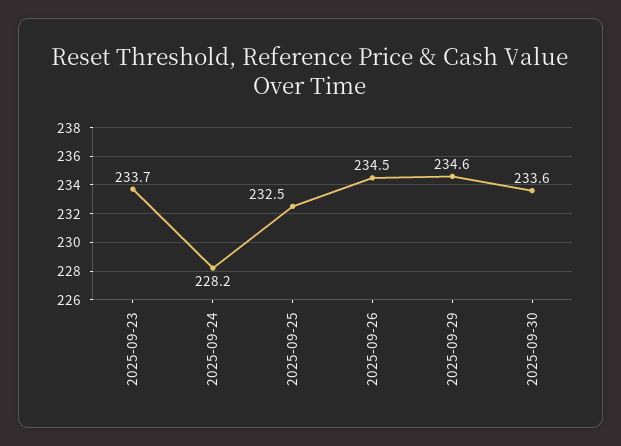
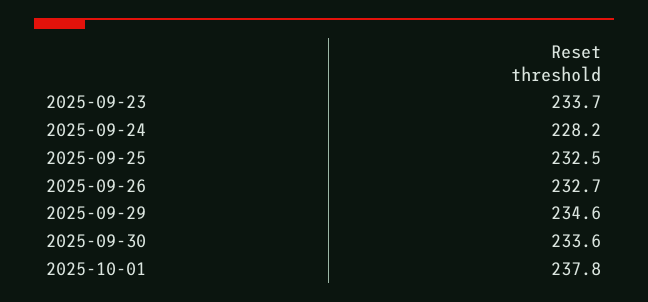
2025-09-26: 234.5 -> 232.7
2025-10-01: none -> 237.8

